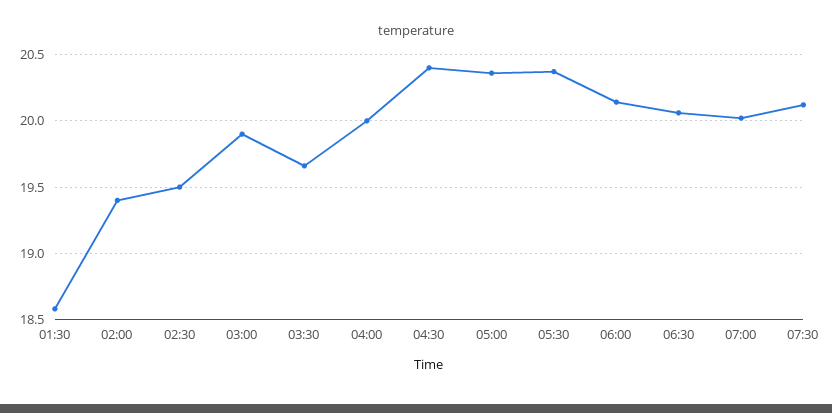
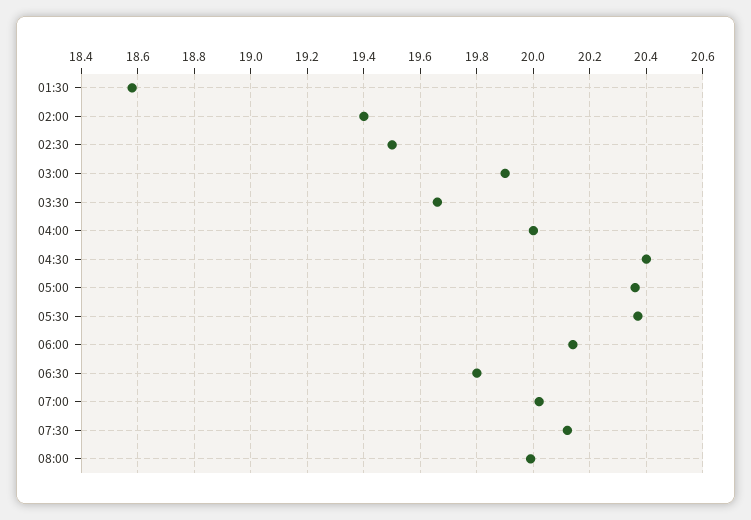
06:30: 20.05 -> 19.8
08:00: none -> 20

